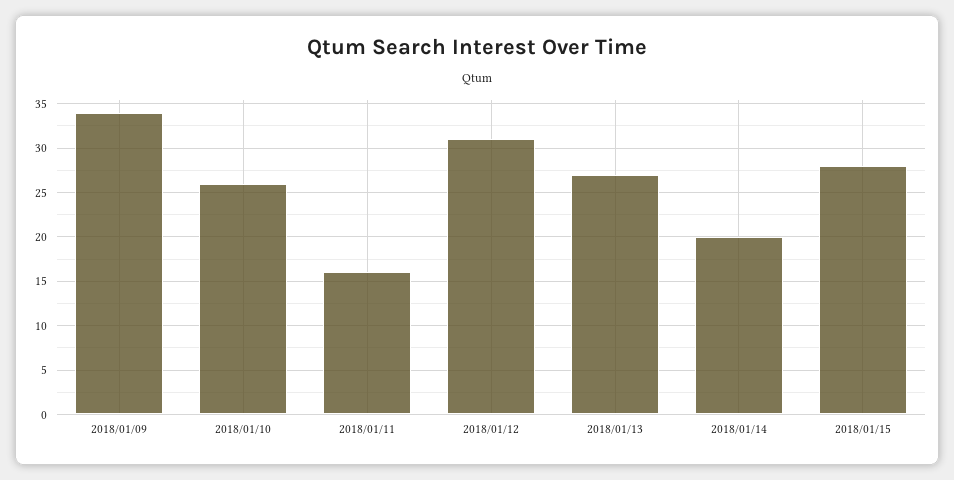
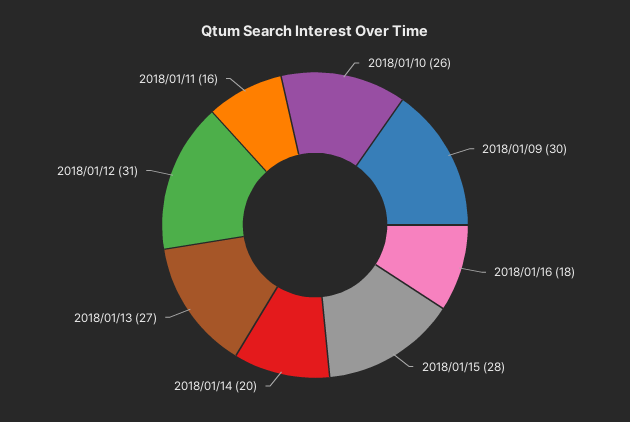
2018/01/09: 34 -> 30
2018/01/16: none -> 18

